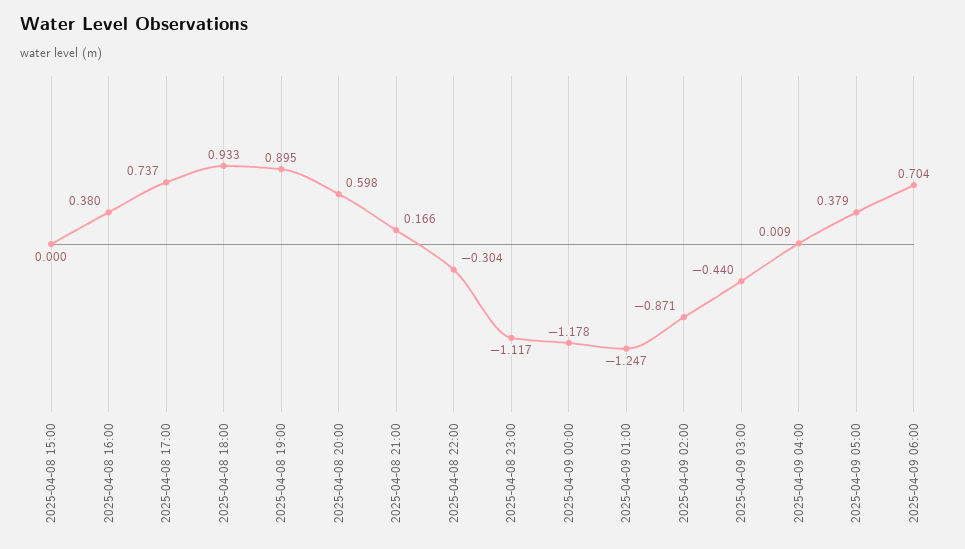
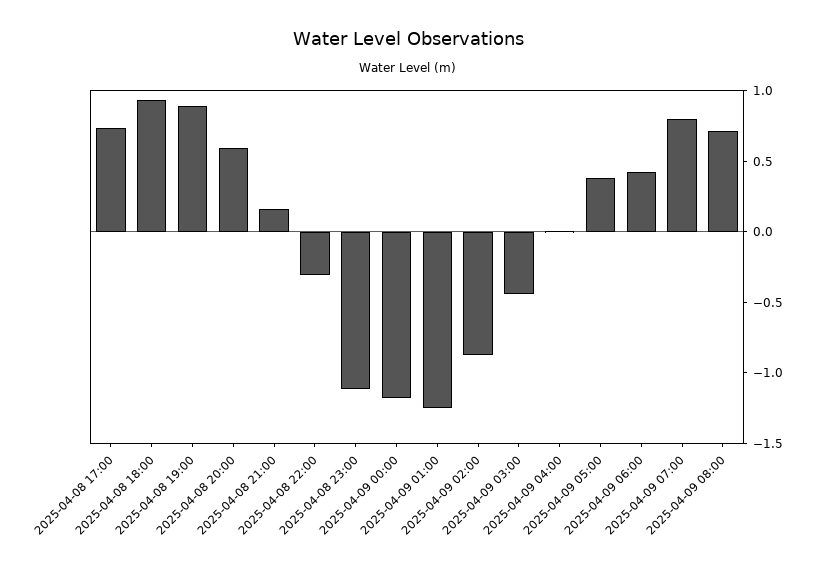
2025-04-08 15:00: 0 -> none
2025-04-08 16:00: 0.38 -> none
2025-04-09 06:00: 0.704 -> 0.4
2025-04-09 07:00: none -> 0.8
2025-04-09 08:00: none -> 0.7

